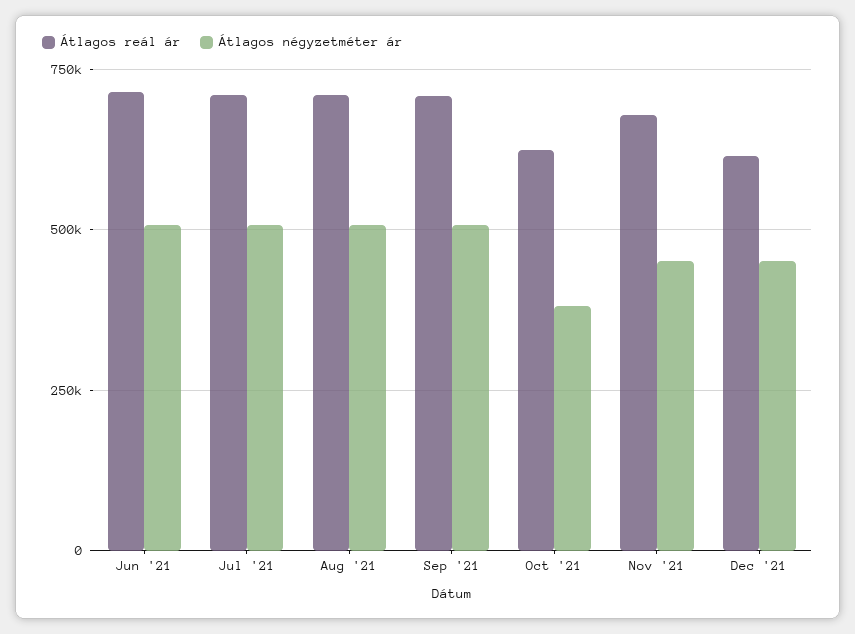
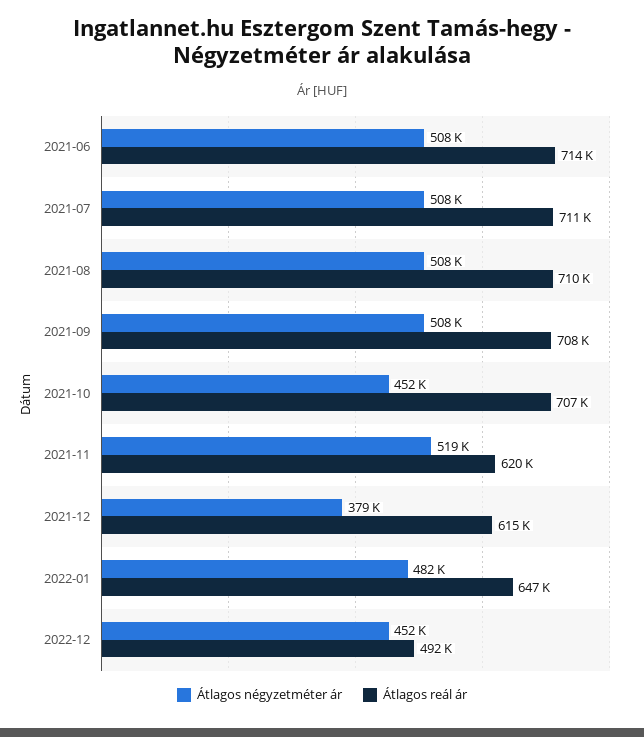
Átlagos reál ár, Oct '21: 625000 -> 707000
Átlagos négyzetméter ár, Oct '21: 375000 -> 452000
Átlagos reál ár, Nov '21: 675000 -> 620000
Átlagos négyzetméter ár, Nov '21: 450000 -> 519000
Átlagos négyzetméter ár, Dec '21: 450000 -> 379000
Átlagos négyzetméter ár, 2022-01: none -> 482000
Átlagos reál ár, 2022-01: none -> 647000
Átlagos négyzetméter ár, 2022-12: none -> 452000
Átlagos reál ár, 2022-12: none -> 492000

